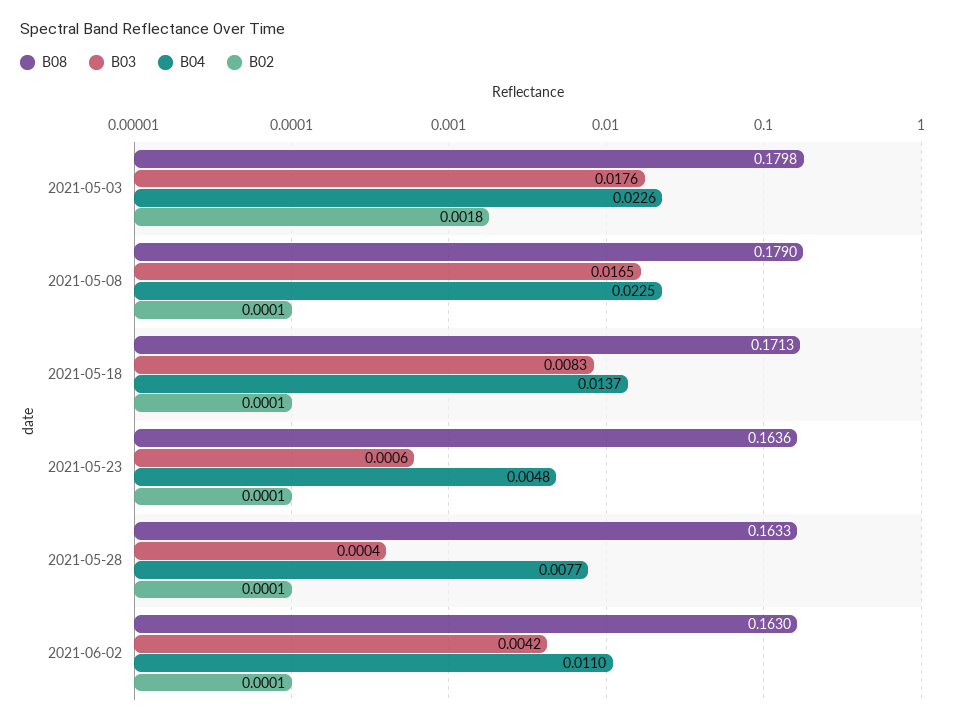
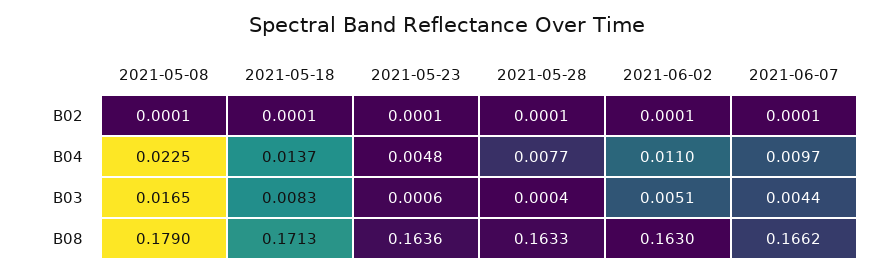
B08, 2021-05-03: 0.1798 -> none
B03, 2021-05-03: 0.0176 -> none
B04, 2021-05-03: 0.0226 -> none
B02, 2021-05-03: 0.0018 -> none
B03, 2021-06-02: 0.0042 -> 0.0051
B02, 2021-06-07: none -> 0.0001
B04, 2021-06-07: none -> 0.0097
B03, 2021-06-07: none -> 0.0044
B08, 2021-06-07: none -> 0.1662

